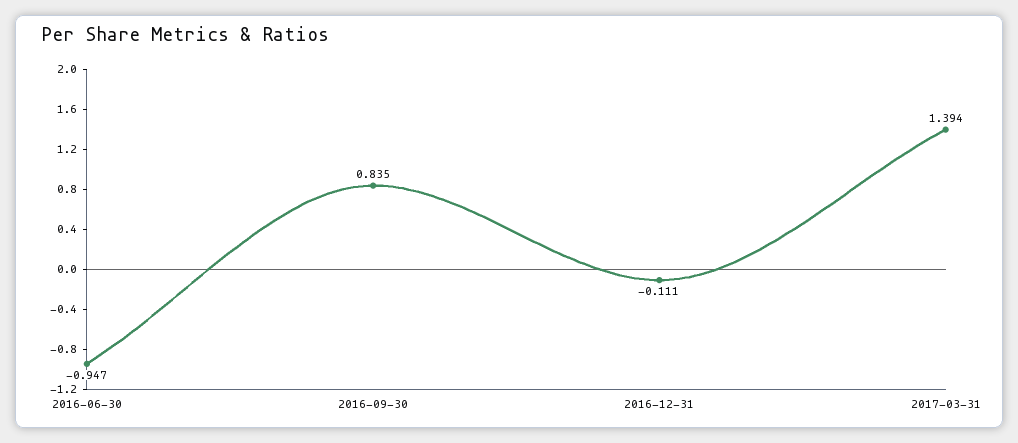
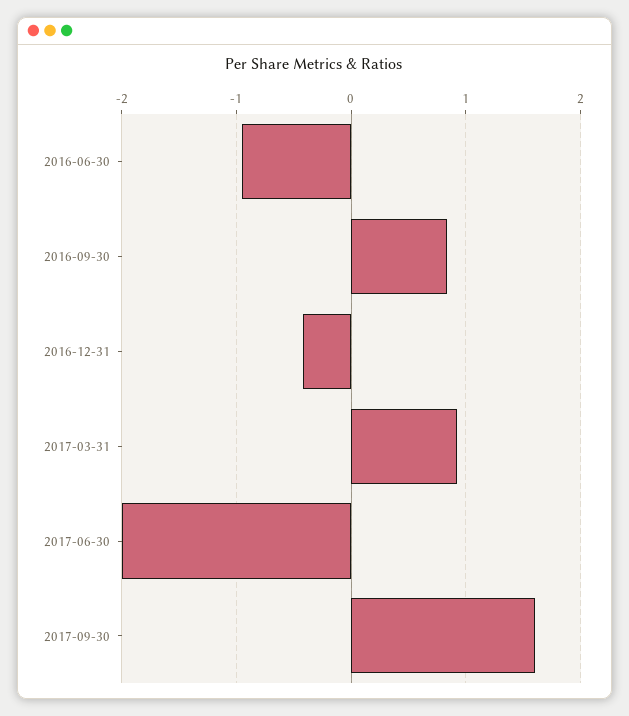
2016-12-31: -0.111 -> -0.4
2017-03-31: 1.394 -> 0.9
2017-06-30: none -> -2
2017-09-30: none -> 1.6

